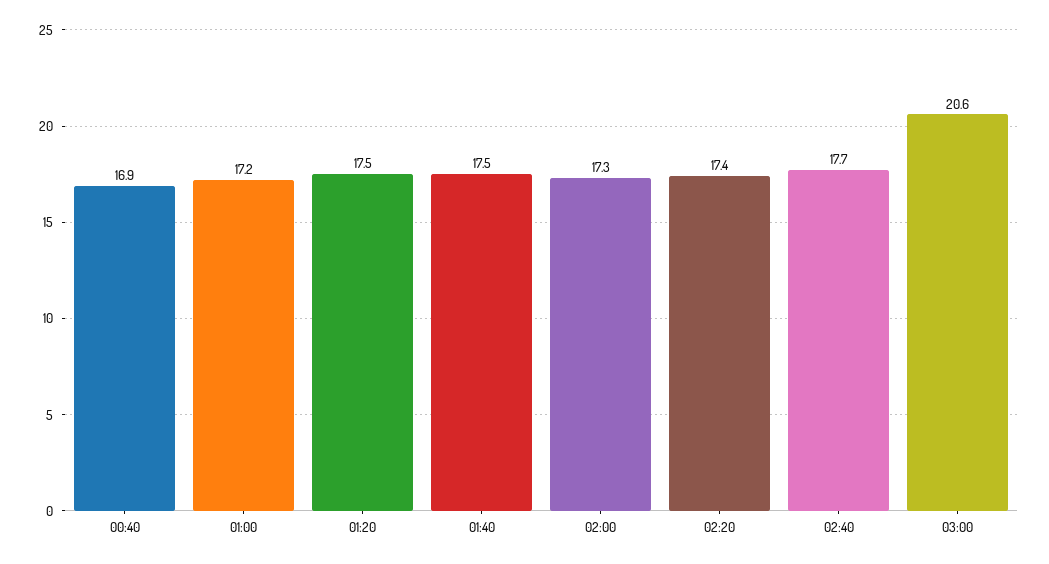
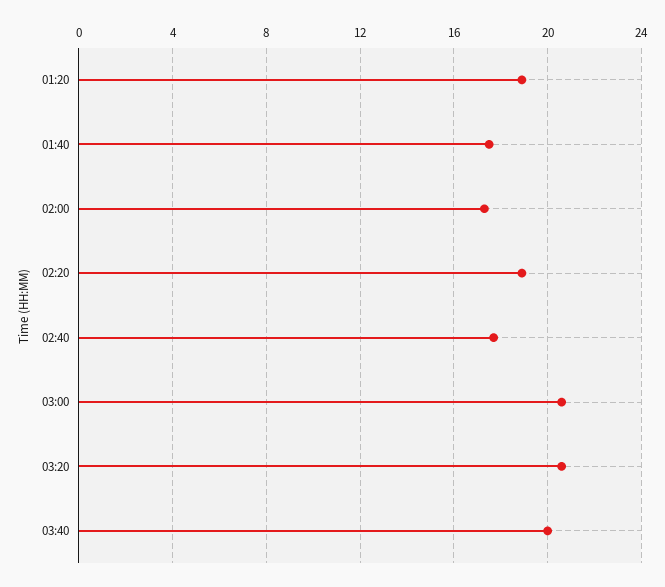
00:40: 16.9 -> none
01:00: 17.2 -> none
01:20: 17.5 -> 19
02:20: 17.4 -> 19
03:20: none -> 20.5
03:40: none -> 20

